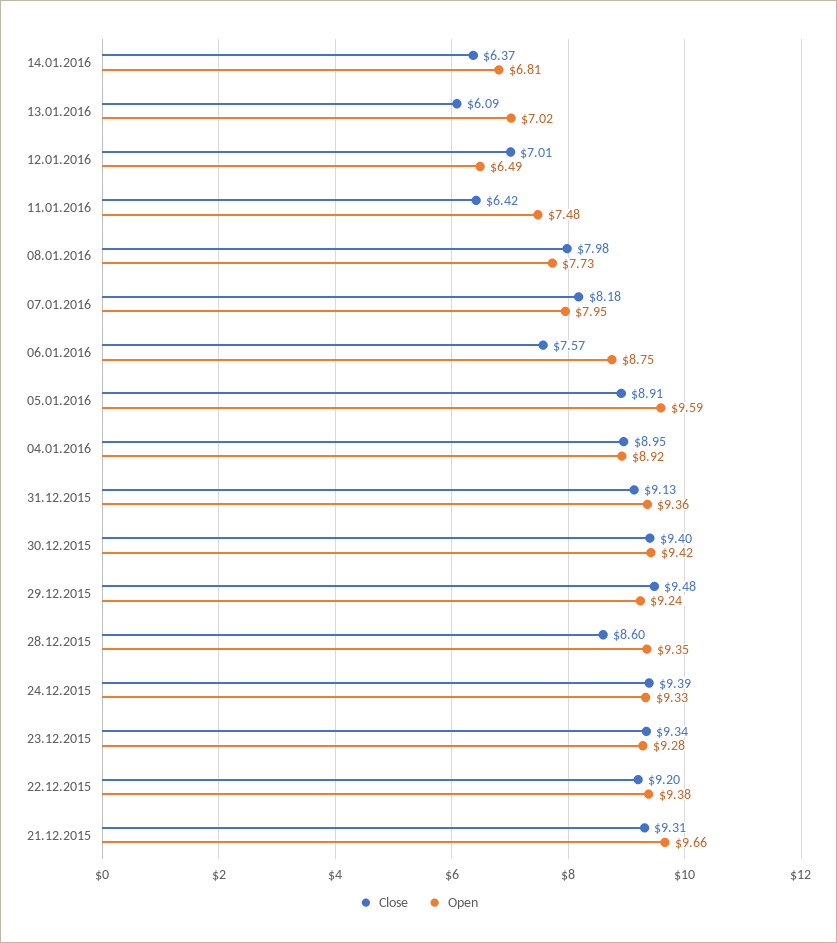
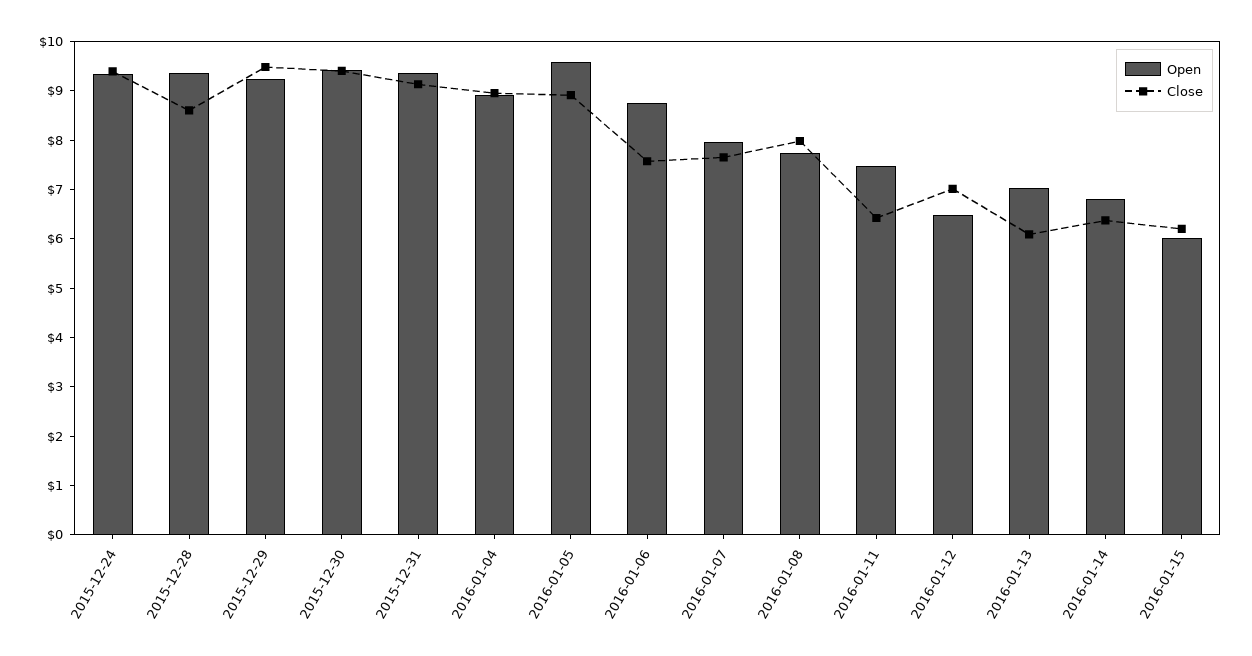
Close, 07.01.2016: 8.18 -> 7.6
Close, 23.12.2015: 9.34 -> none
Open, 23.12.2015: 9.28 -> none
Close, 22.12.2015: 9.2 -> none
Open, 22.12.2015: 9.38 -> none
Close, 21.12.2015: 9.31 -> none
Open, 21.12.2015: 9.66 -> none
Open, 2016-01-15: none -> 6
Close, 2016-01-15: none -> 6.2

